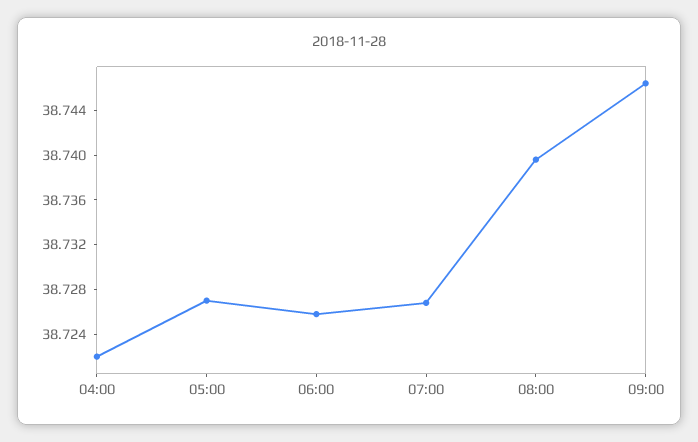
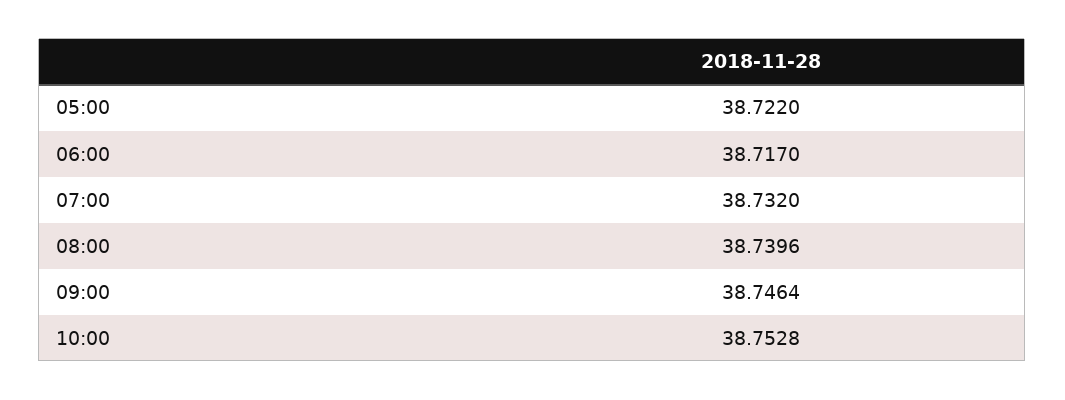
04:00: 38.722 -> none
05:00: 38.727 -> 38.722
06:00: 38.726 -> 38.717
07:00: 38.727 -> 38.732
10:00: none -> 38.7528

